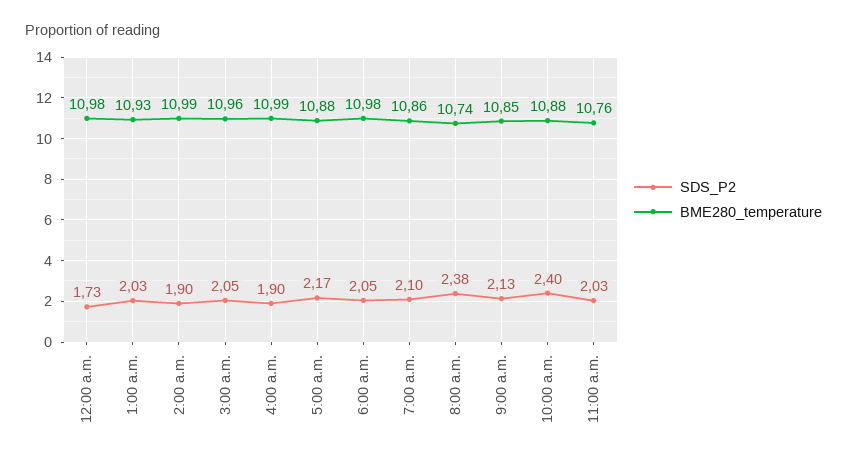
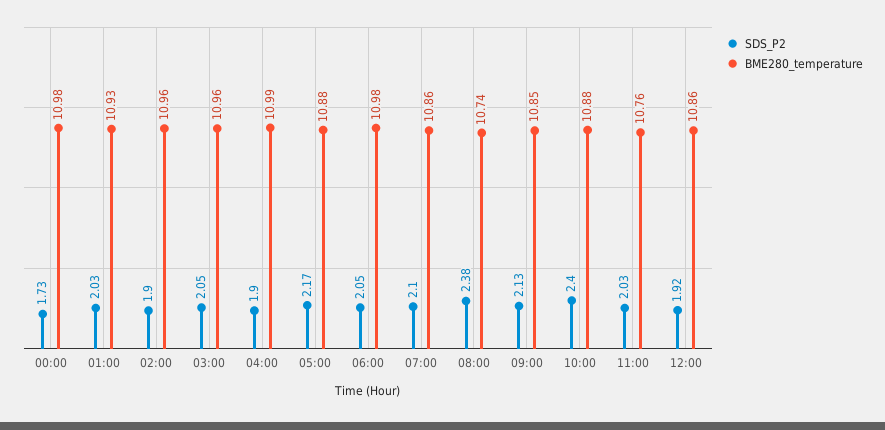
BME280_temperature, 2:00 a.m.: 10.99 -> 10.96
SDS_P2, 12:00: none -> 1.92
BME280_temperature, 12:00: none -> 10.86

